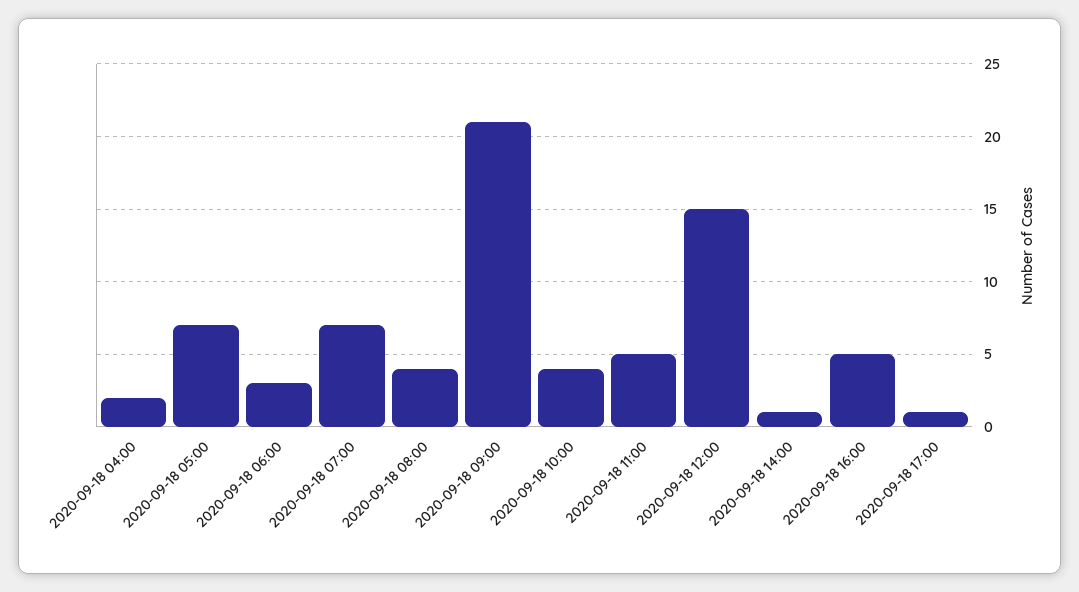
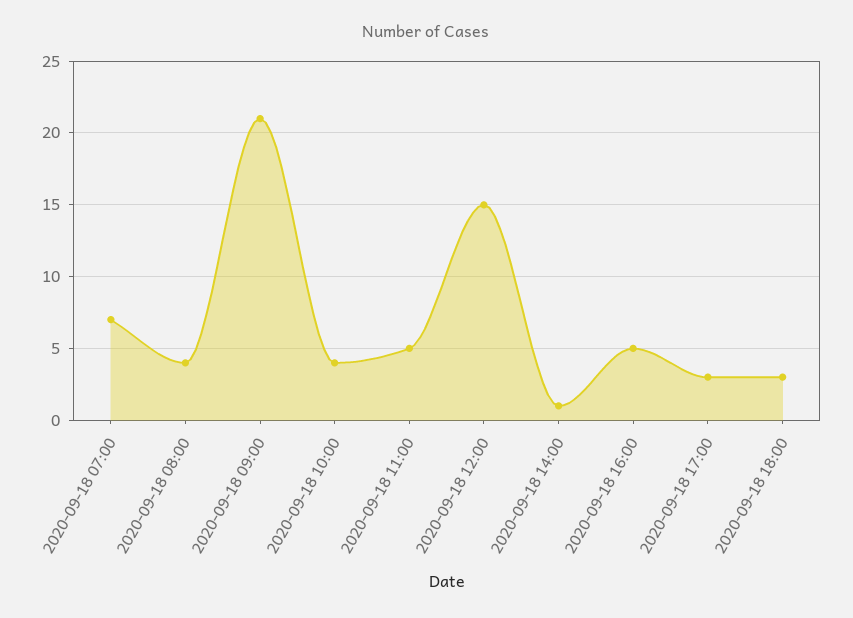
2020-09-18 04:00: 2 -> none
2020-09-18 05:00: 7 -> none
2020-09-18 06:00: 3 -> none
2020-09-18 17:00: 1 -> 3
2020-09-18 18:00: none -> 3

